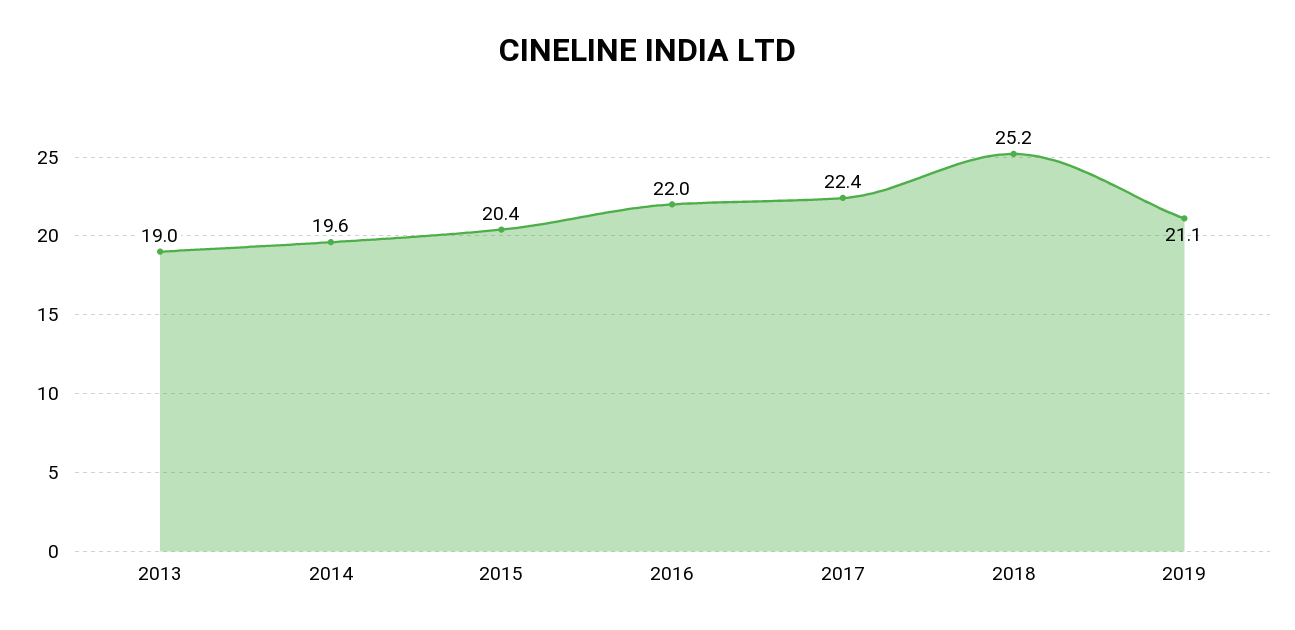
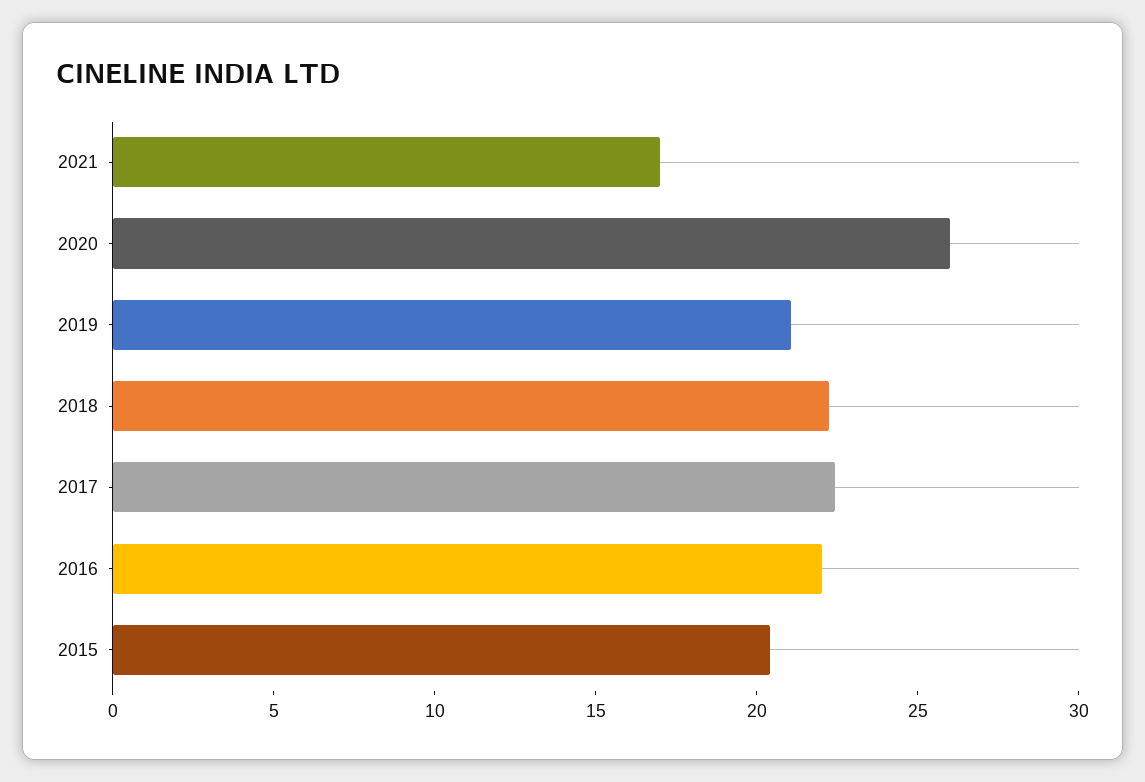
2013: 19 -> none
2014: 19.6 -> none
2018: 25.2 -> 22
2021: none -> 17
2020: none -> 26

